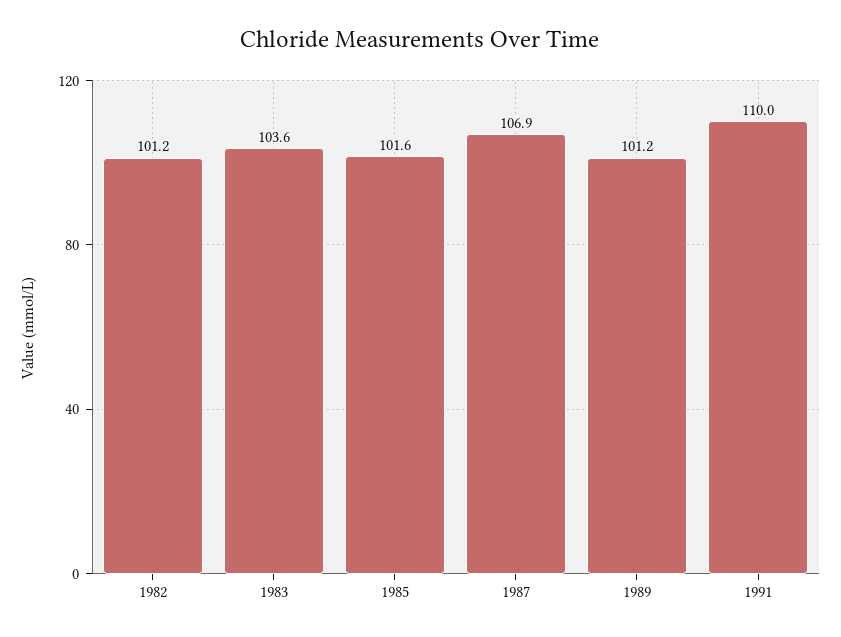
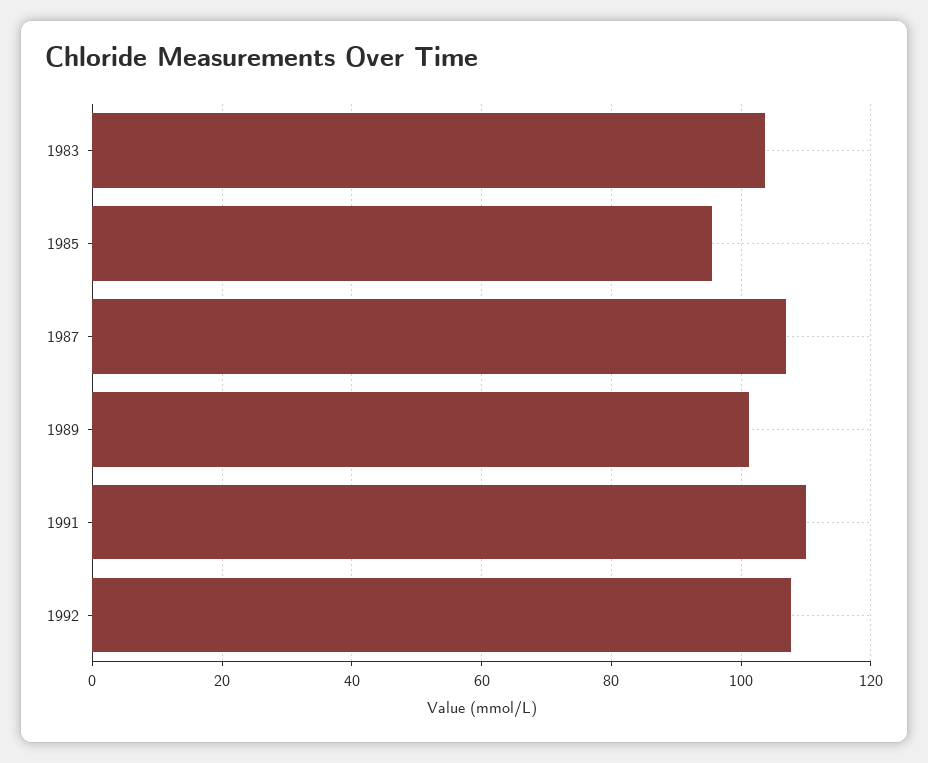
1982: 101.2 -> none
1985: 101.6 -> 96
1992: none -> 108

